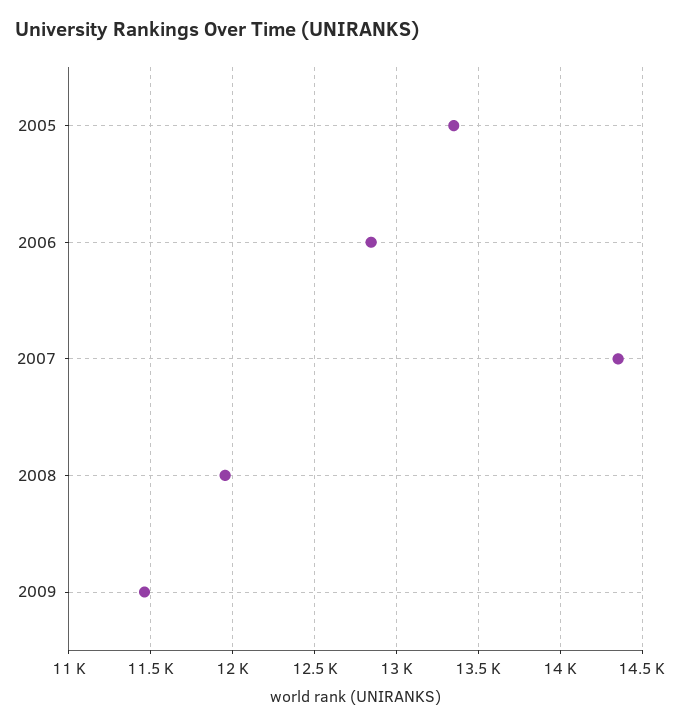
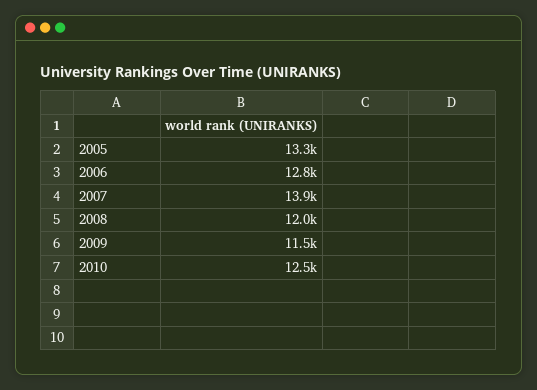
2007: 14350 -> 13900
2010: none -> 12500

